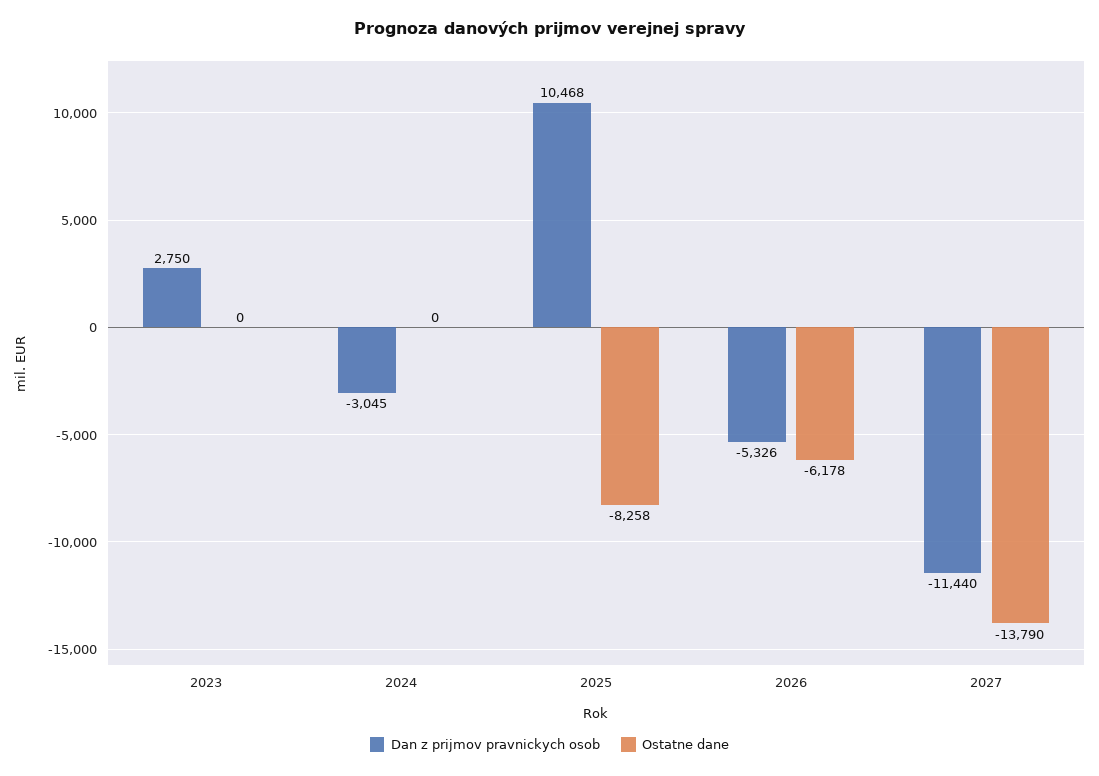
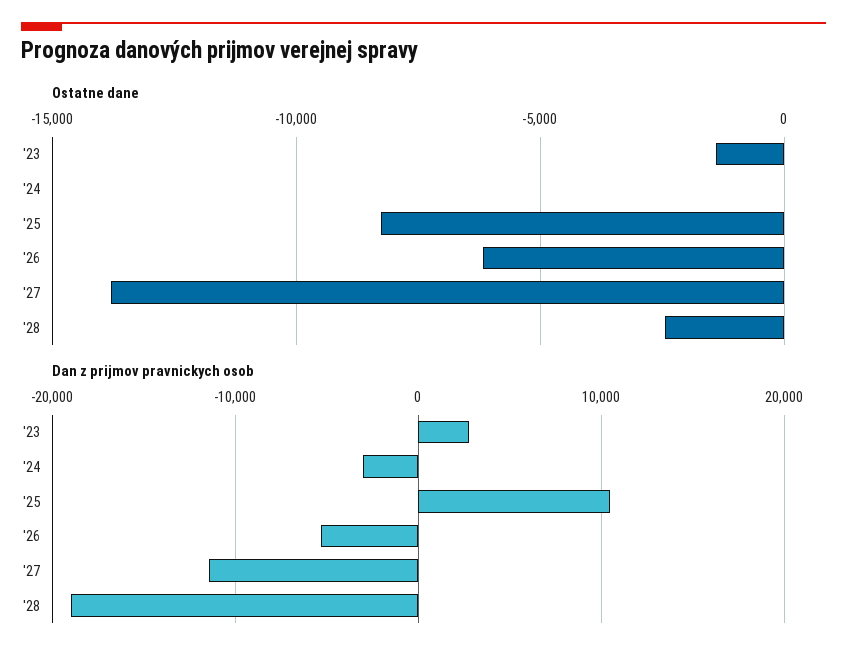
Ostatne dane, 2023: 0 -> -1500
Ostatne dane, '28: none -> -2500
Dan z prijmov pravnickych osob, '28: none -> -19000

